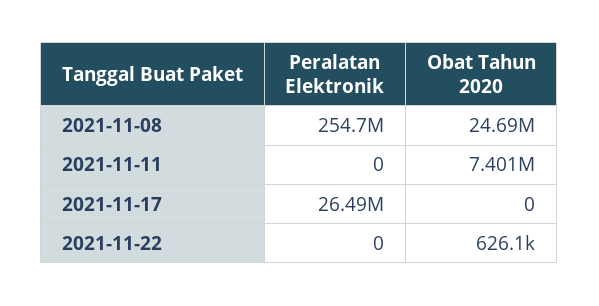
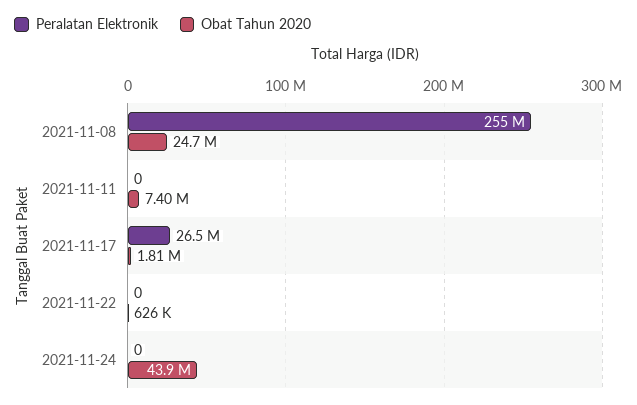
Obat Tahun 2020, 2021-11-17: 0 -> 1810000
Peralatan Elektronik, 2021-11-24: none -> 0
Obat Tahun 2020, 2021-11-24: none -> 43900000

